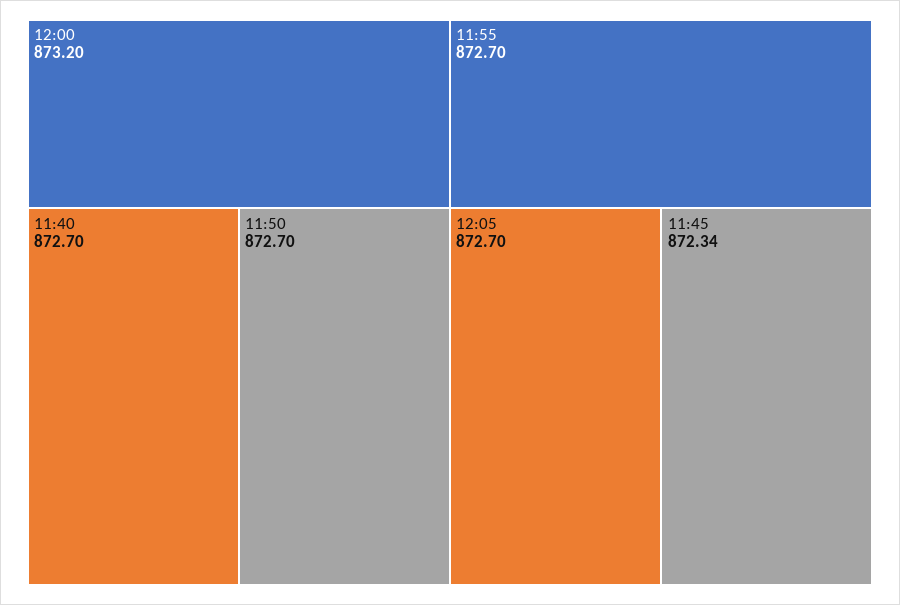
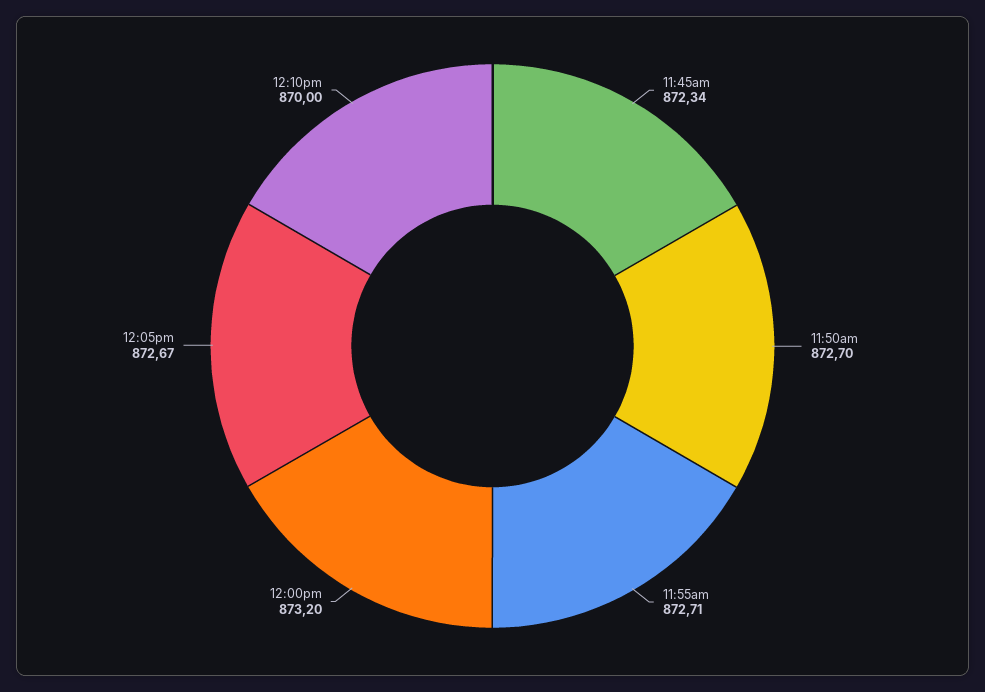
11:40: 872.7 -> none
11:55: 872.7 -> 872.71
12:05: 872.7 -> 872.67
12:10pm: none -> 870

